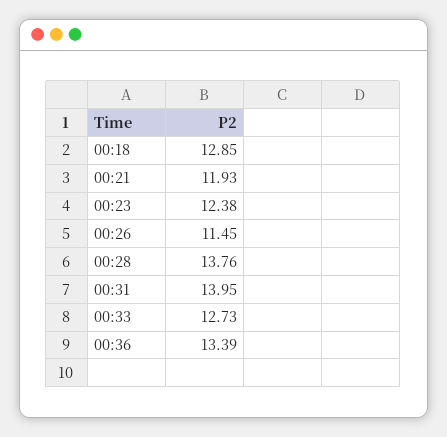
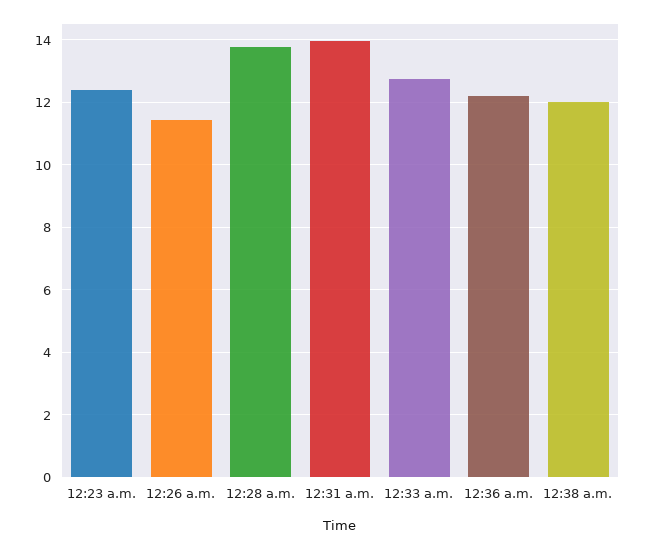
00:18: 12.85 -> none
00:21: 11.93 -> none
00:36: 13.39 -> 12.2
12:38 a.m.: none -> 12

